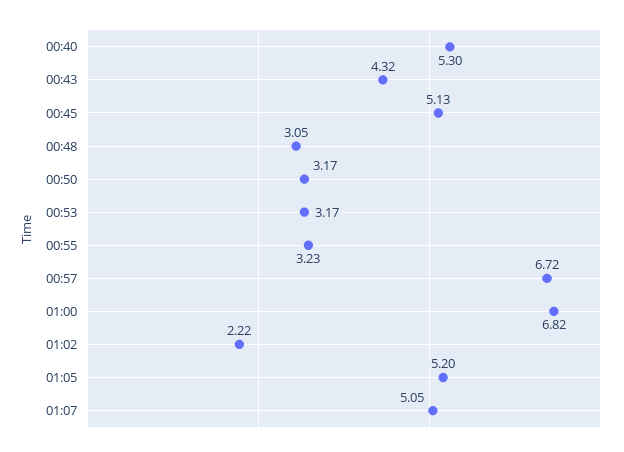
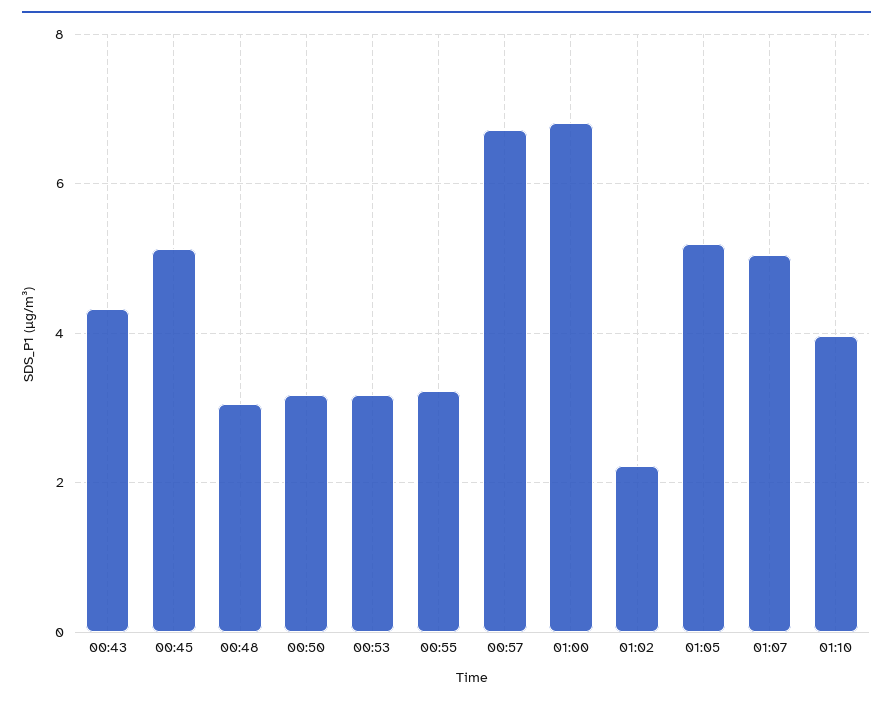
00:40: 5.3 -> none
01:10: none -> 4

